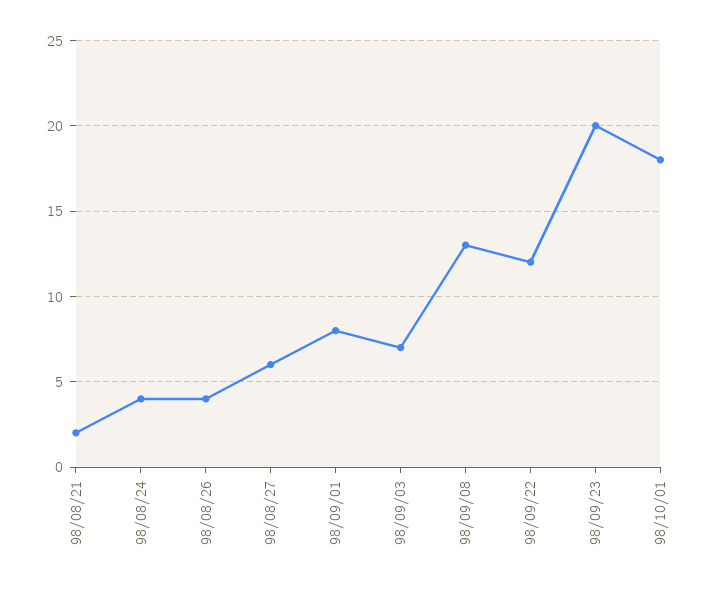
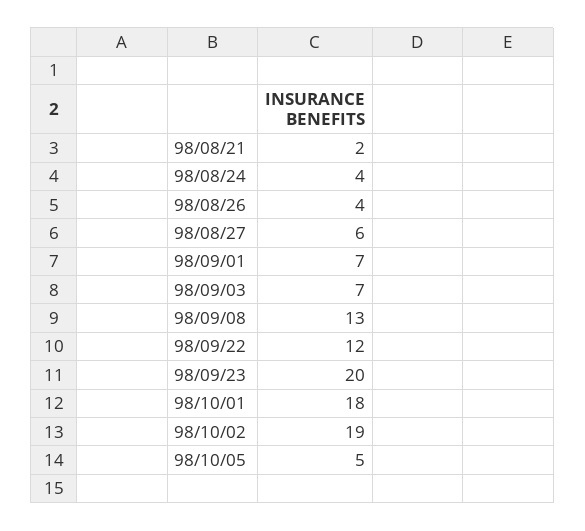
98/09/01: 8 -> 7
98/10/02: none -> 19
98/10/05: none -> 5

